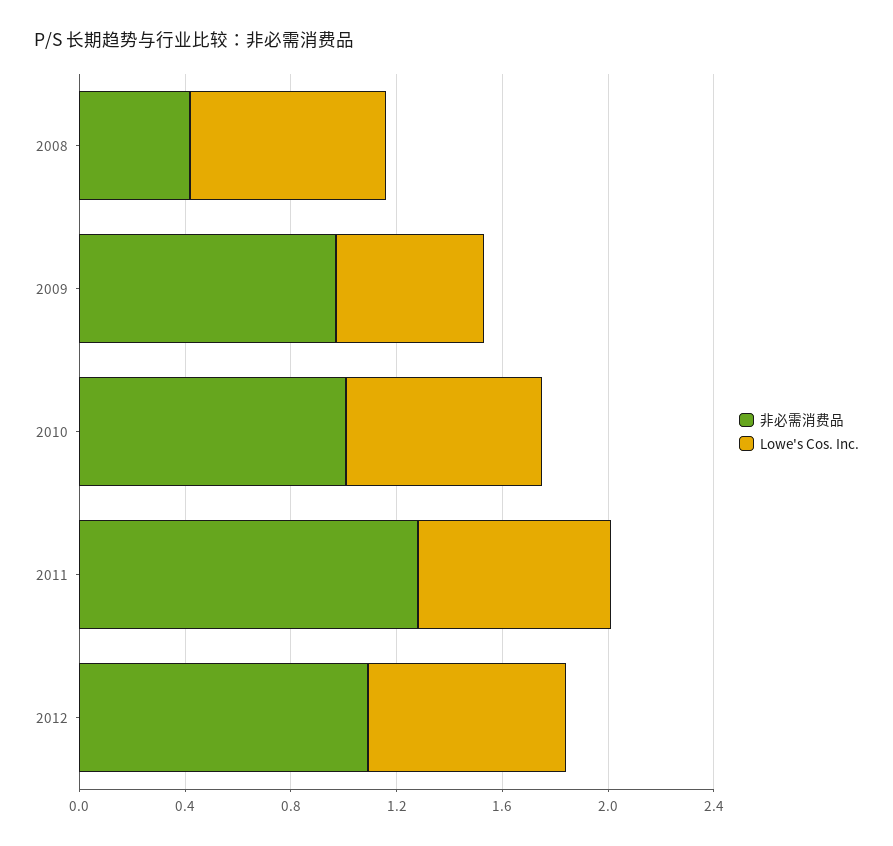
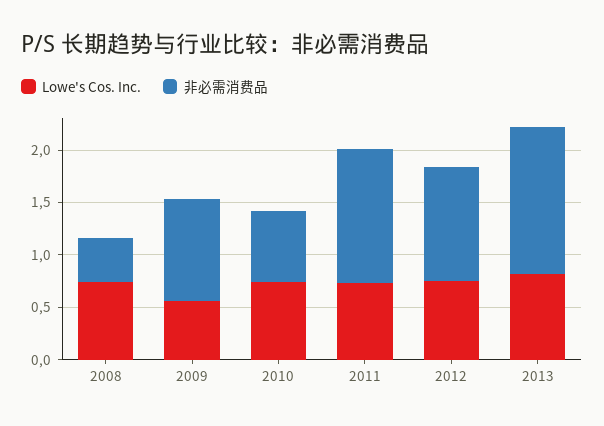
非必需消费品, 2010: 1 -> 0.7
Lowe's Cos. Inc., 2013: none -> 0.8
非必需消费品, 2013: none -> 1.4

